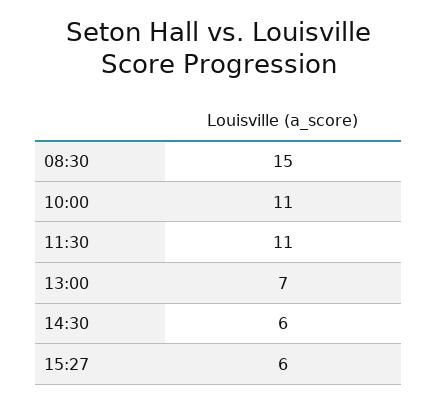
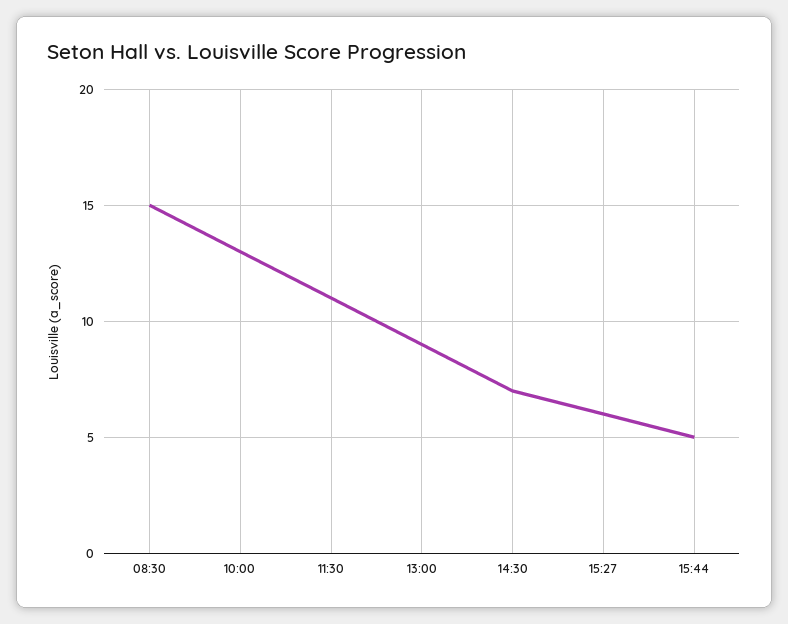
10:00: 11 -> 13
13:00: 7 -> 9
14:30: 6 -> 7
15:44: none -> 5

